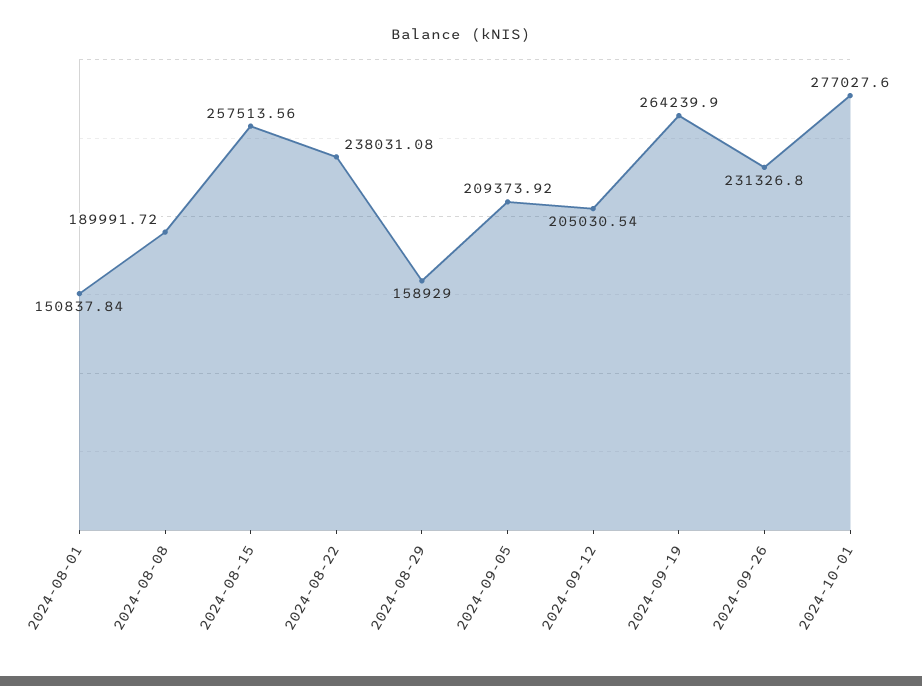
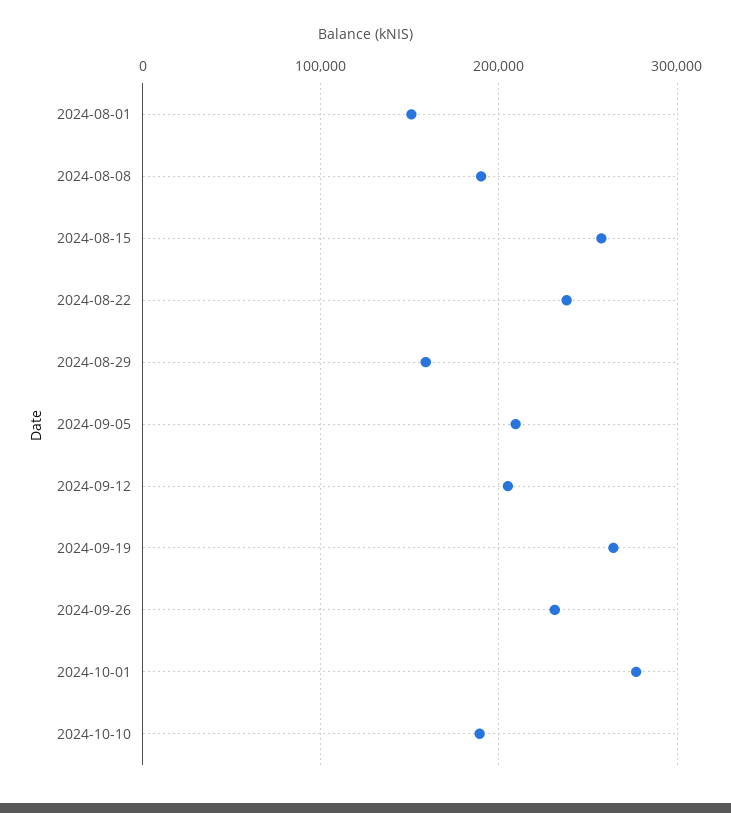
2024-10-10: none -> 190000

